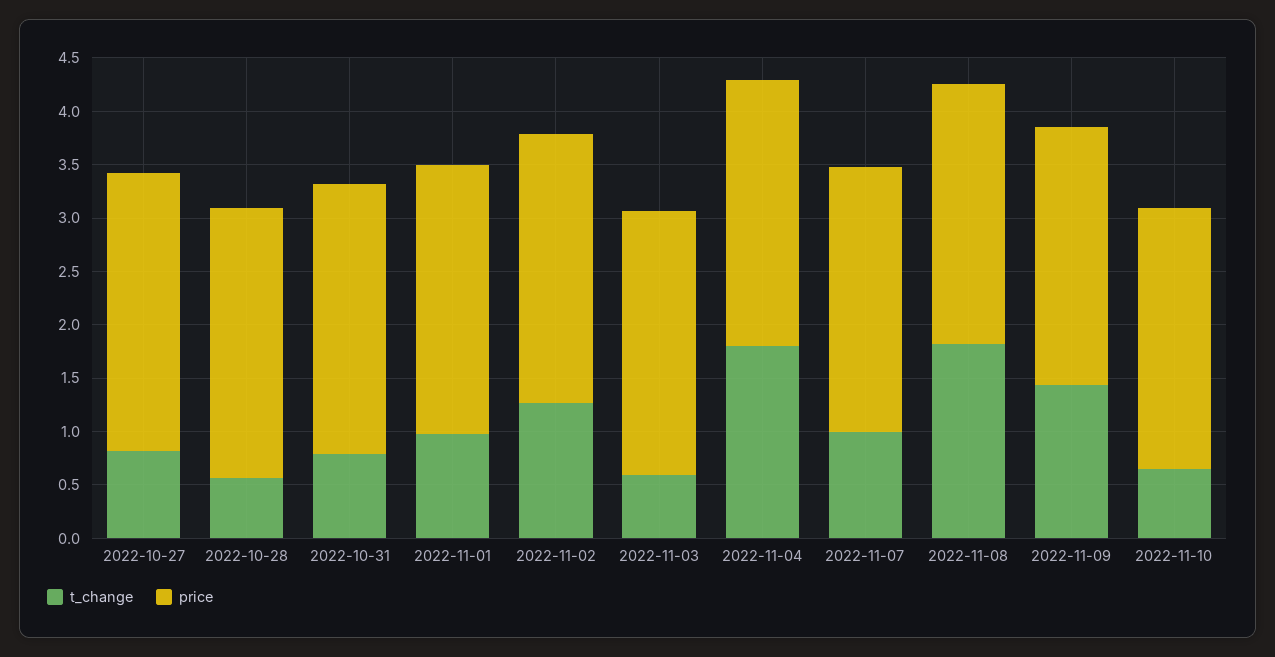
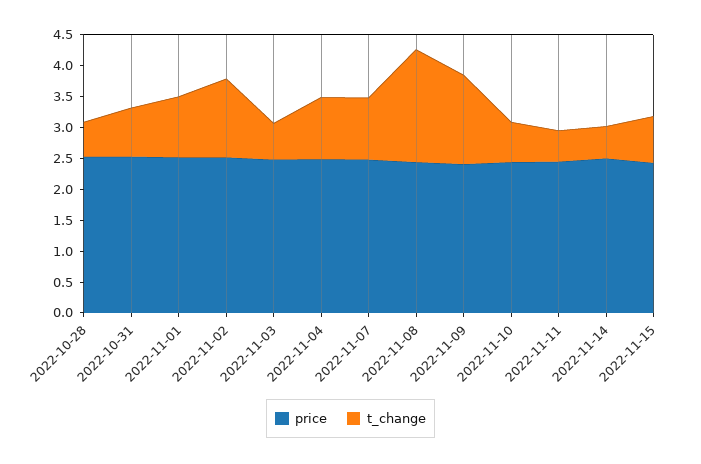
t_change, 2022-10-27: 0.8 -> none
price, 2022-10-27: 2.6 -> none
t_change, 2022-11-04: 1.8 -> 1
price, 2022-11-11: none -> 2.5
t_change, 2022-11-11: none -> 0.5
price, 2022-11-14: none -> 2.5
t_change, 2022-11-14: none -> 0.5
price, 2022-11-15: none -> 2.5
t_change, 2022-11-15: none -> 0.75

